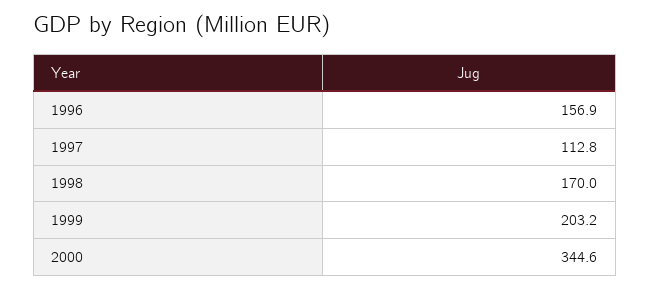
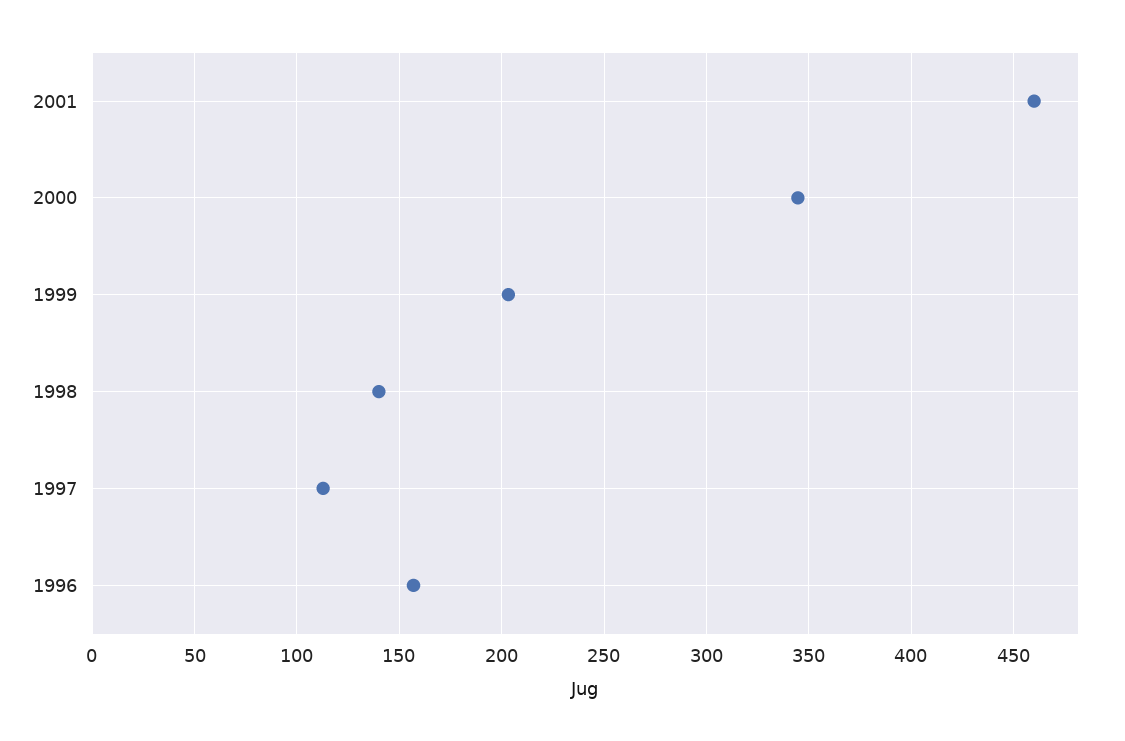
1998: 170 -> 140
2001: none -> 460

